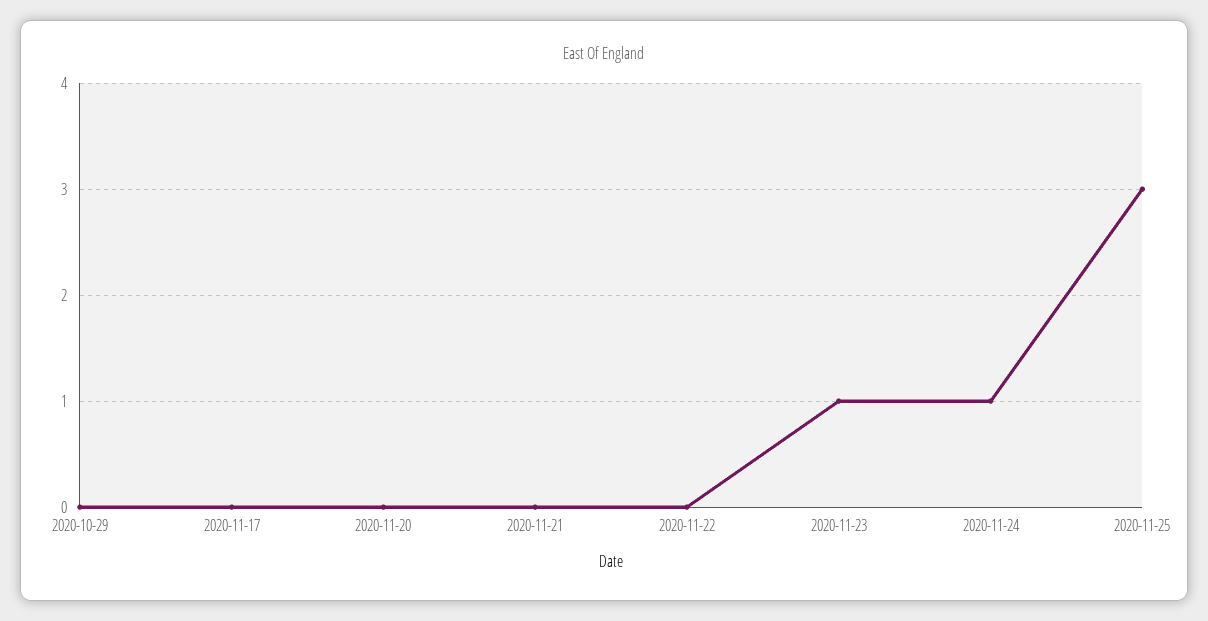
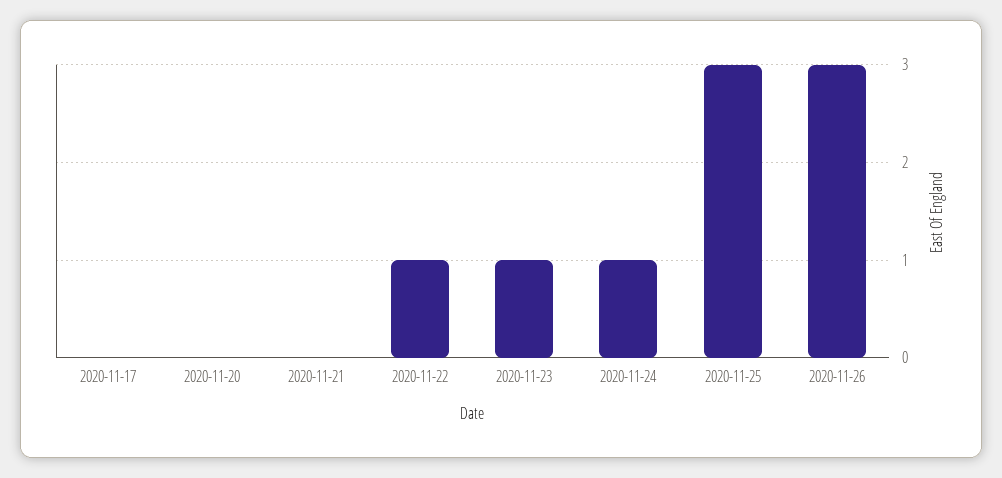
2020-10-29: 0 -> none
2020-11-22: 0 -> 1
2020-11-26: none -> 3

